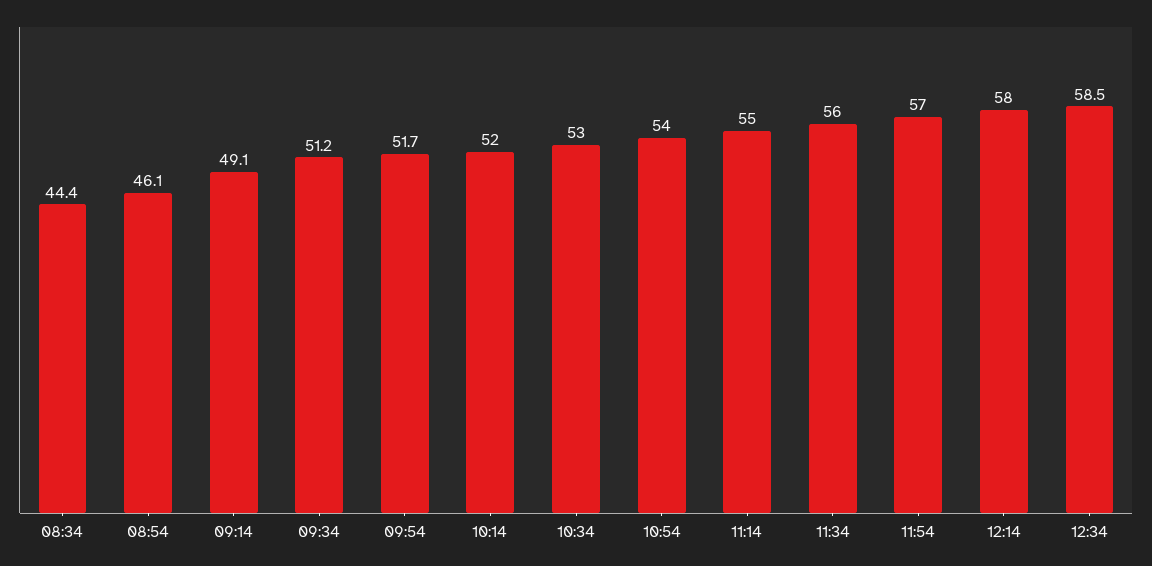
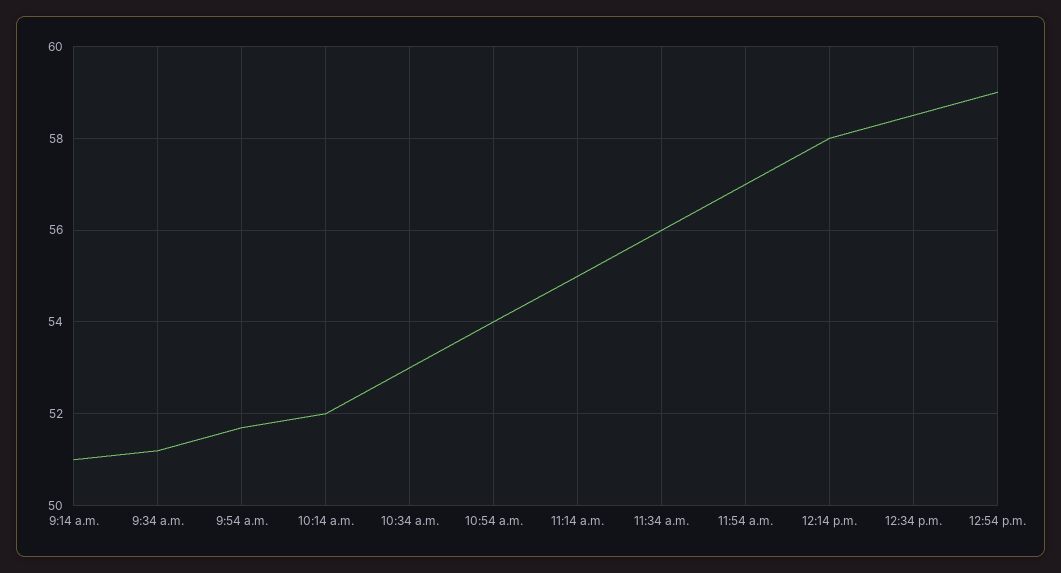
08:34: 44.4 -> none
08:54: 46.1 -> none
09:14: 49.1 -> 51
12:54 p.m.: none -> 59

